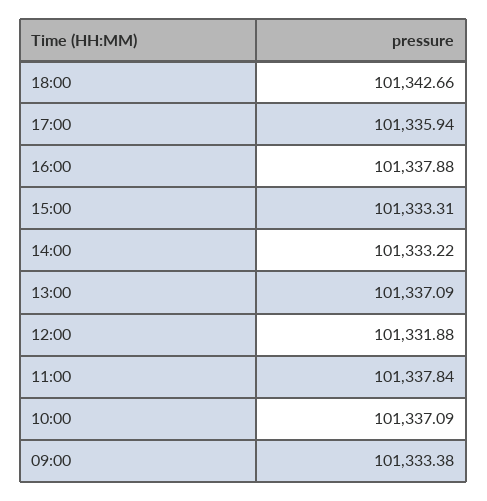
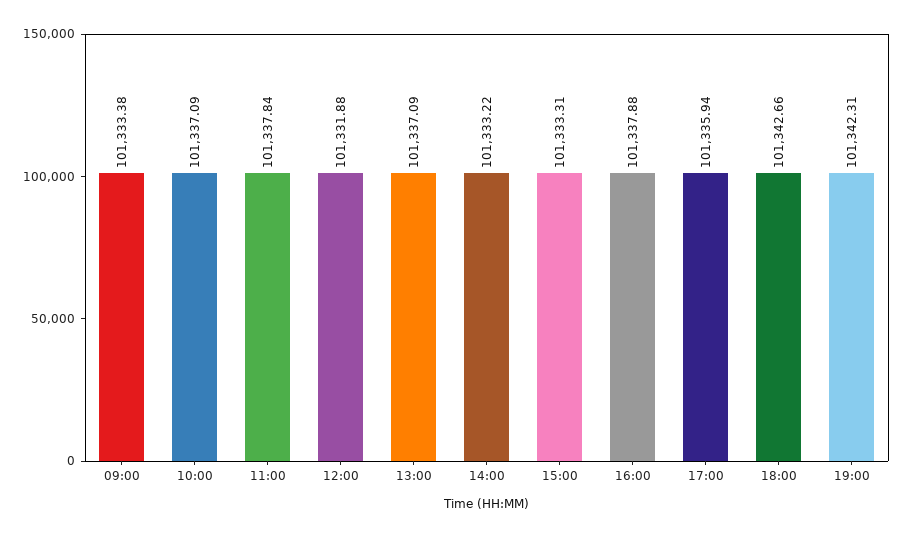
19:00: none -> 101342.31

